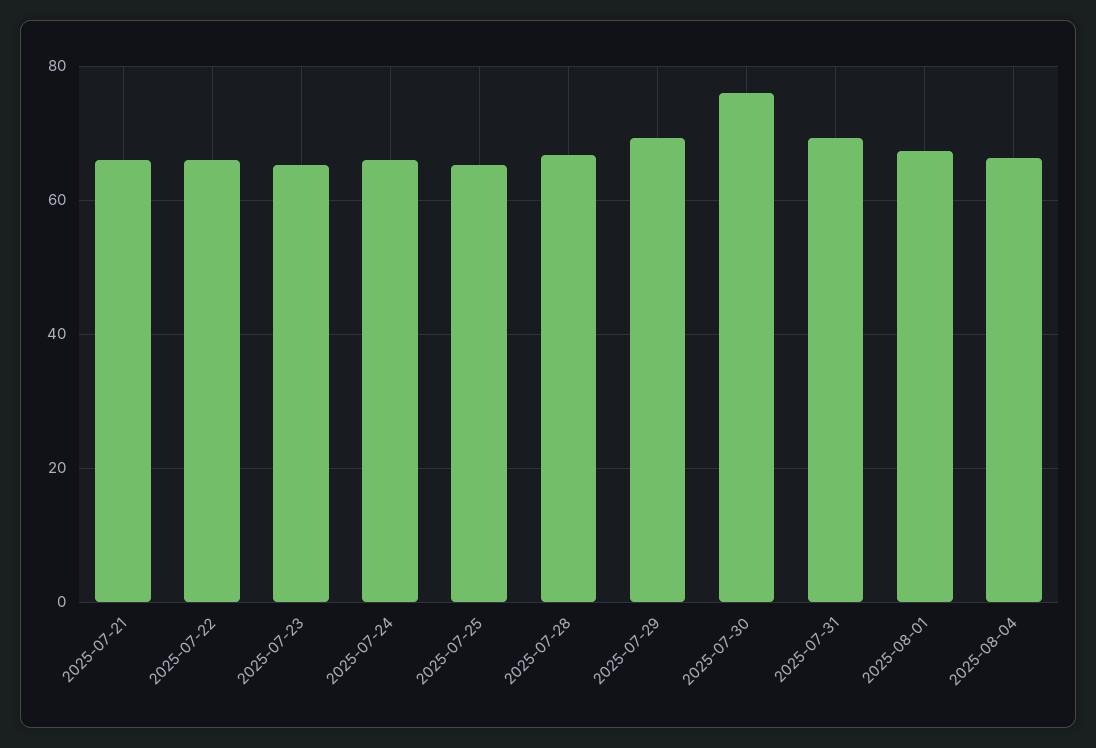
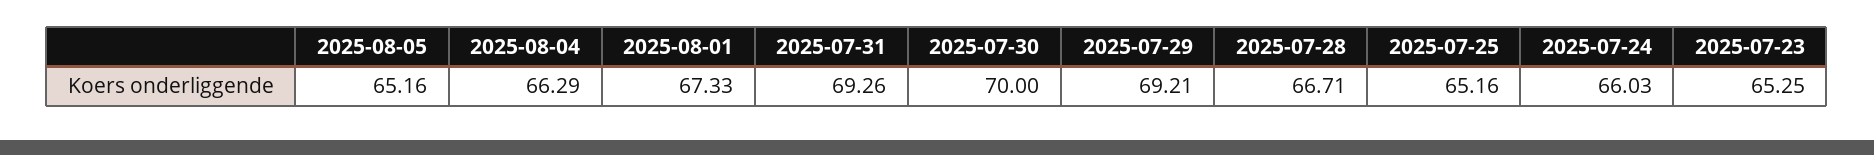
2025-07-21: 66 -> none
2025-07-22: 66 -> none
2025-07-30: 76 -> 70
2025-08-05: none -> 65.16

